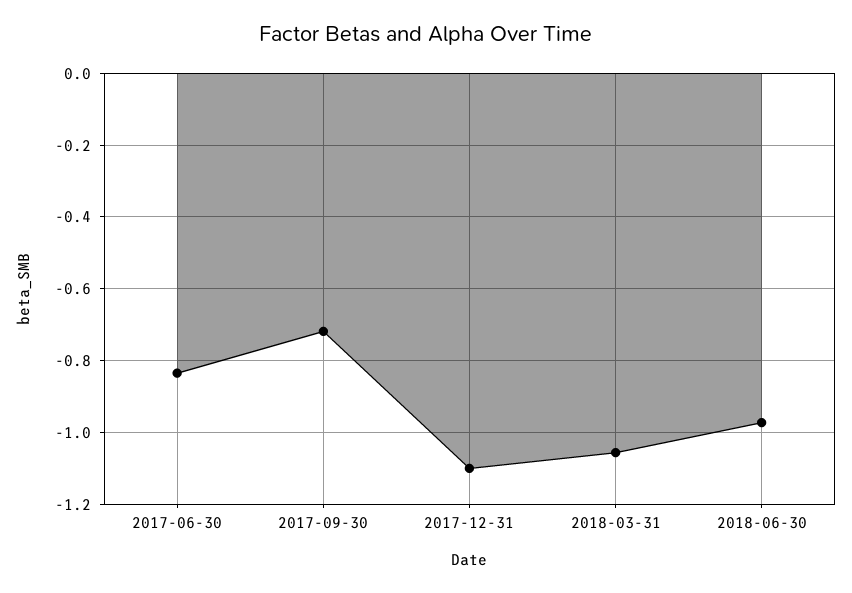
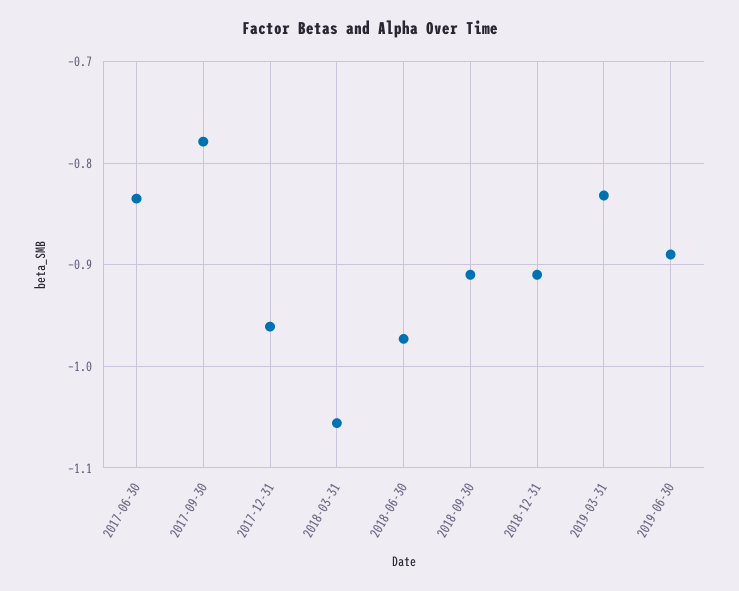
2017-09-30: -0.72 -> -0.78
2017-12-31: -1.1 -> -0.96
2018-09-30: none -> -0.91
2018-12-31: none -> -0.91
2019-03-31: none -> -0.83
2019-06-30: none -> -0.89

